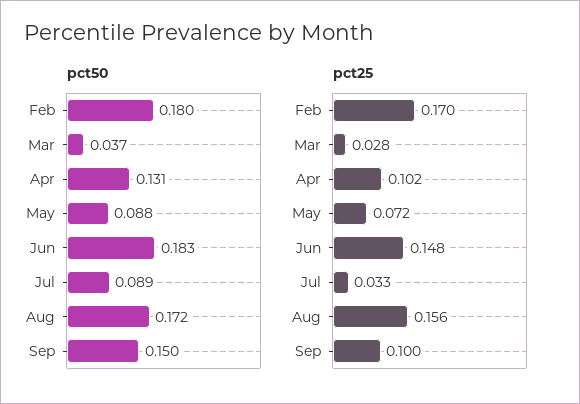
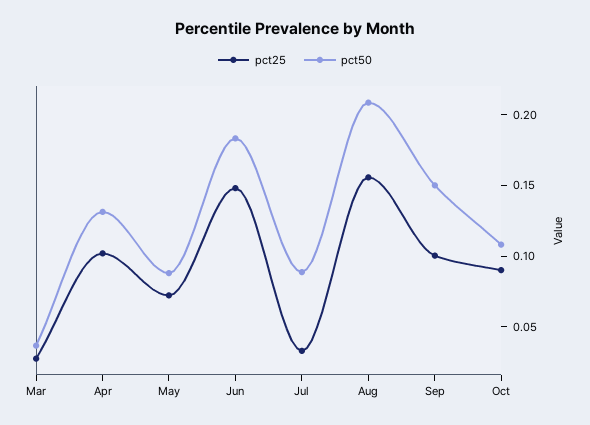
pct50, Feb: 0.18 -> none
pct50, Aug: 0.172 -> 0.21
pct25, Feb: 0.17 -> none
pct25, Oct: none -> 0.09
pct50, Oct: none -> 0.11

